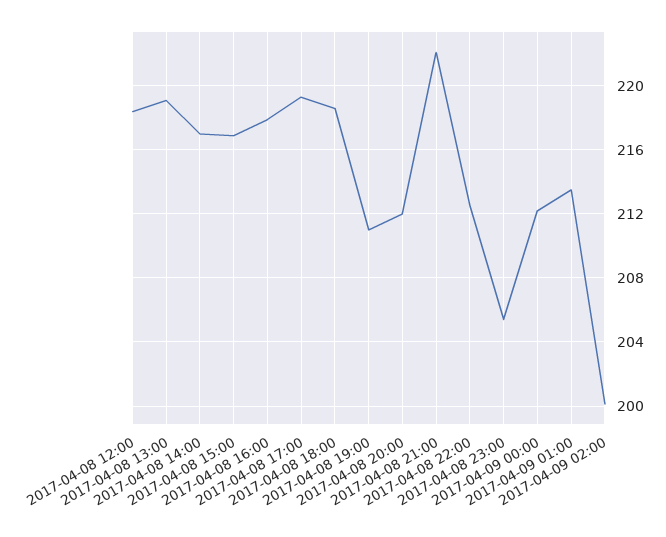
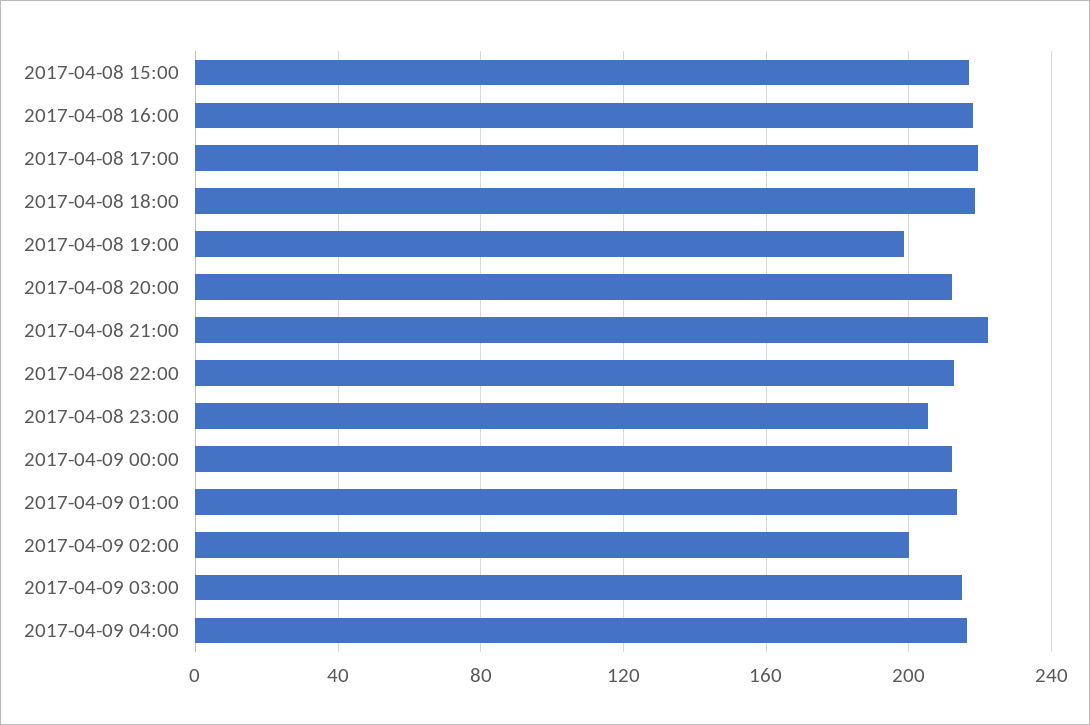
2017-04-08 12:00: 218.5 -> none
2017-04-08 13:00: 219 -> none
2017-04-08 14:00: 217 -> none
2017-04-08 19:00: 211 -> 200
2017-04-09 03:00: none -> 215
2017-04-09 04:00: none -> 215

